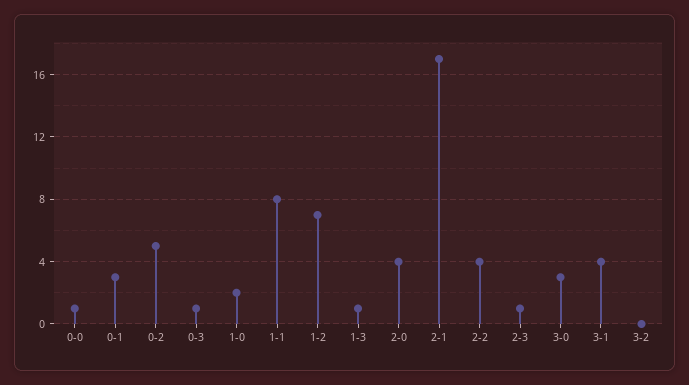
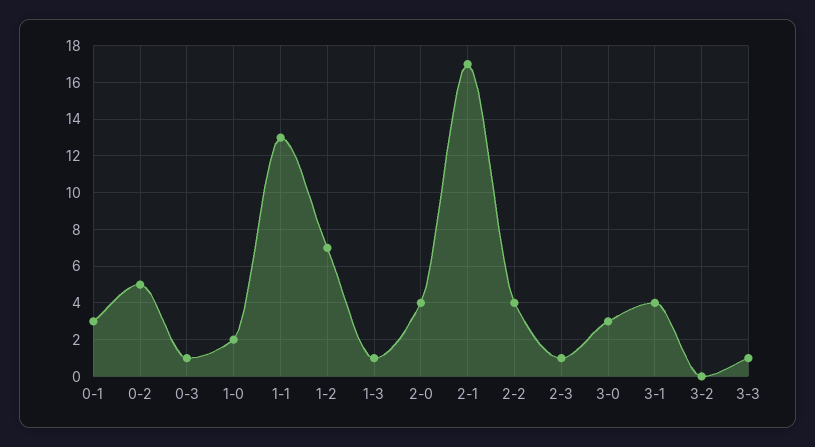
0-0: 1 -> none
1-1: 8 -> 13
3-3: none -> 1

